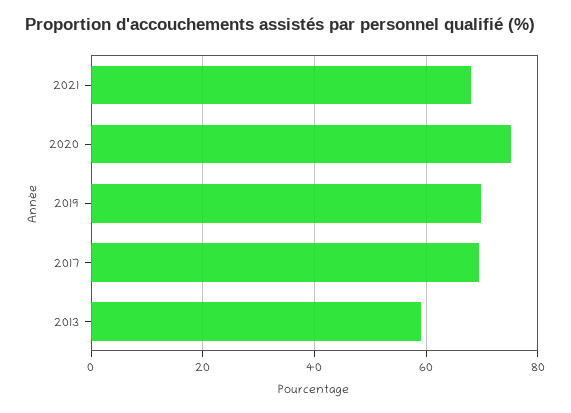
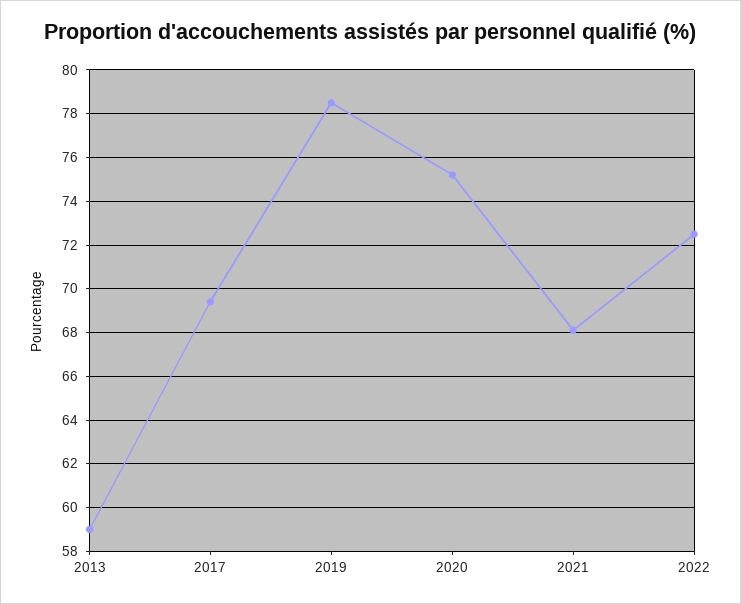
2019: 70 -> 78.5
2022: none -> 72.5

